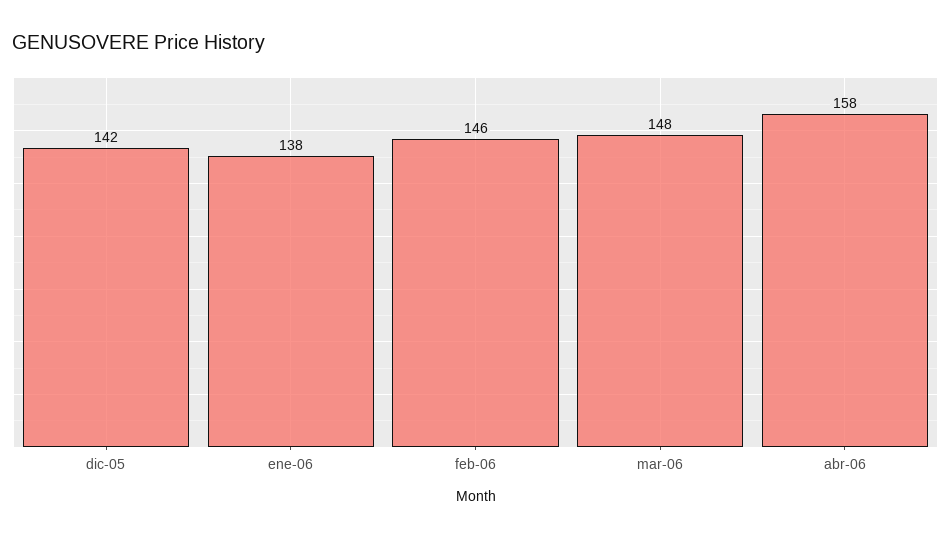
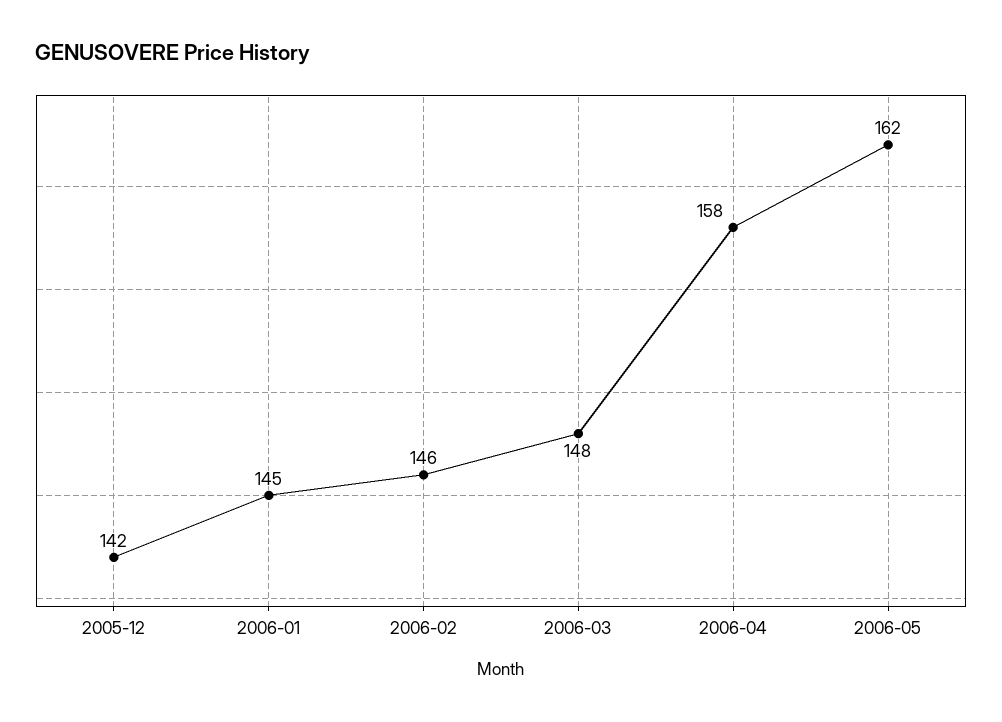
ene-06: 138 -> 145
2006-05: none -> 162

